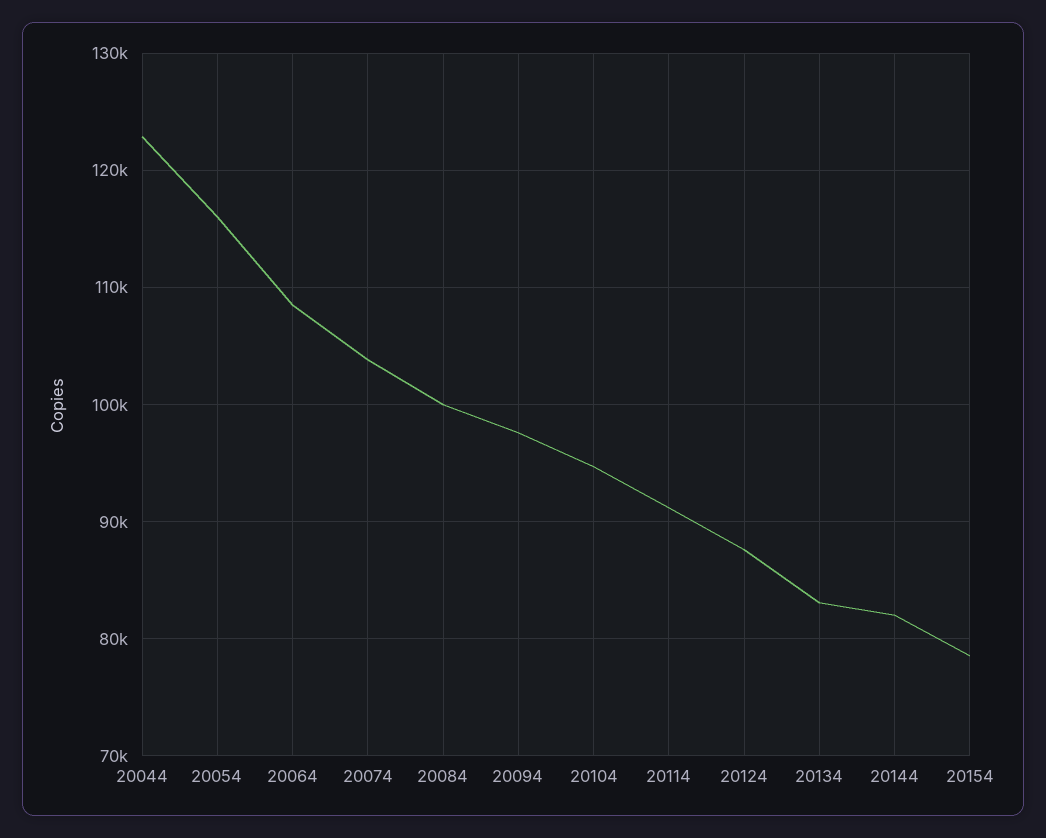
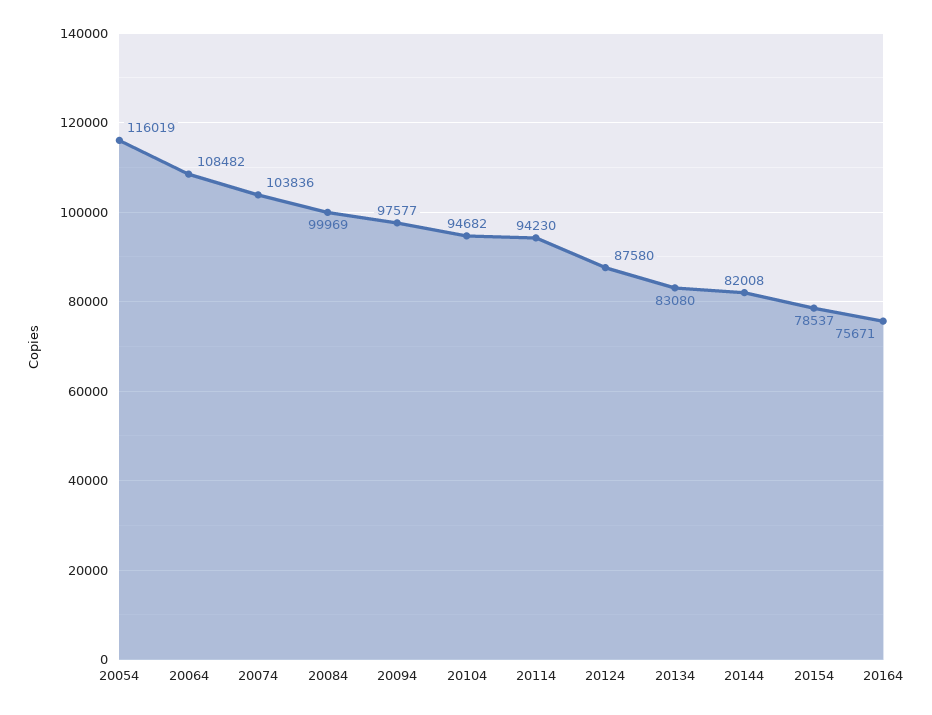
20044: 123000 -> none
20114: 91000 -> 94230
20164: none -> 75671

